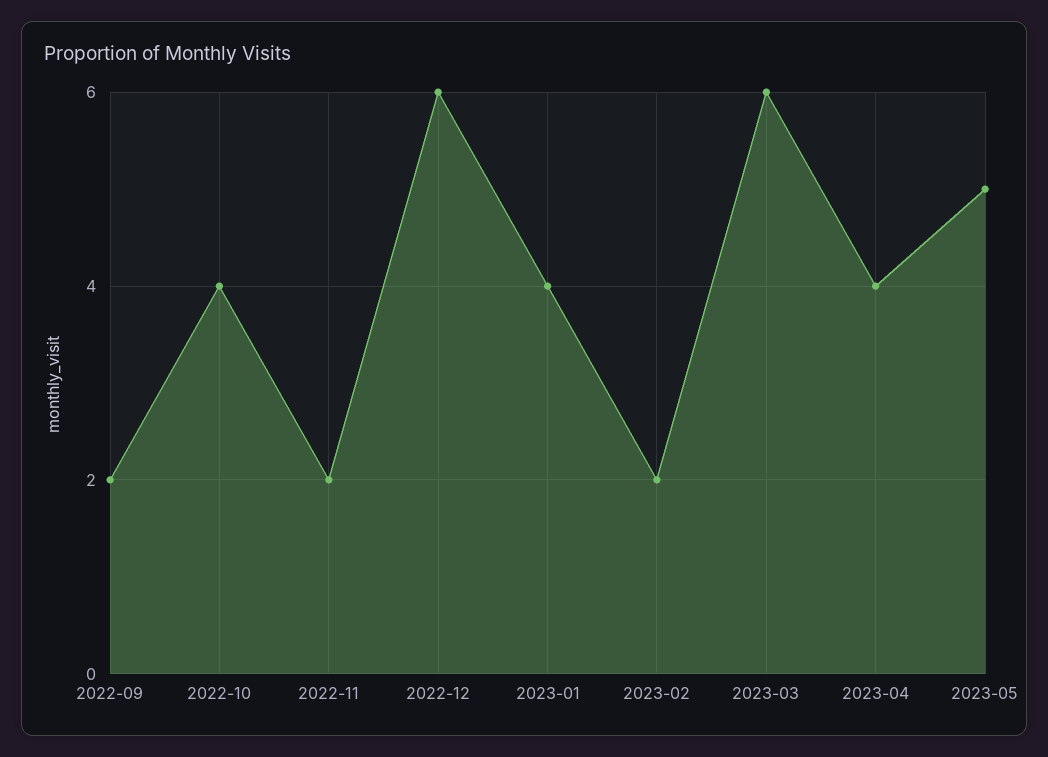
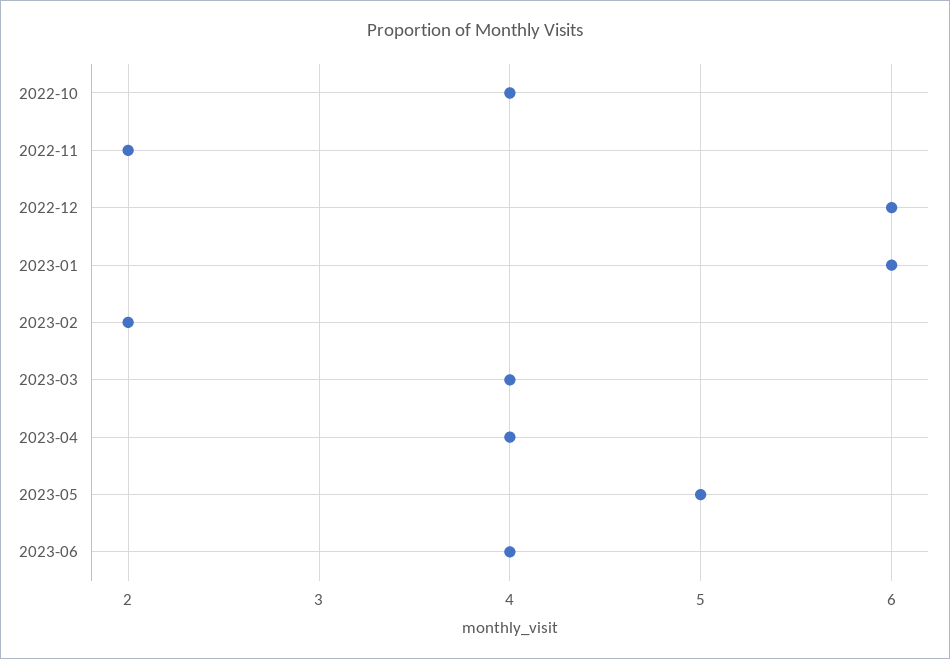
2022-09: 2 -> none
2023-01: 4 -> 6
2023-03: 6 -> 4
2023-06: none -> 4

